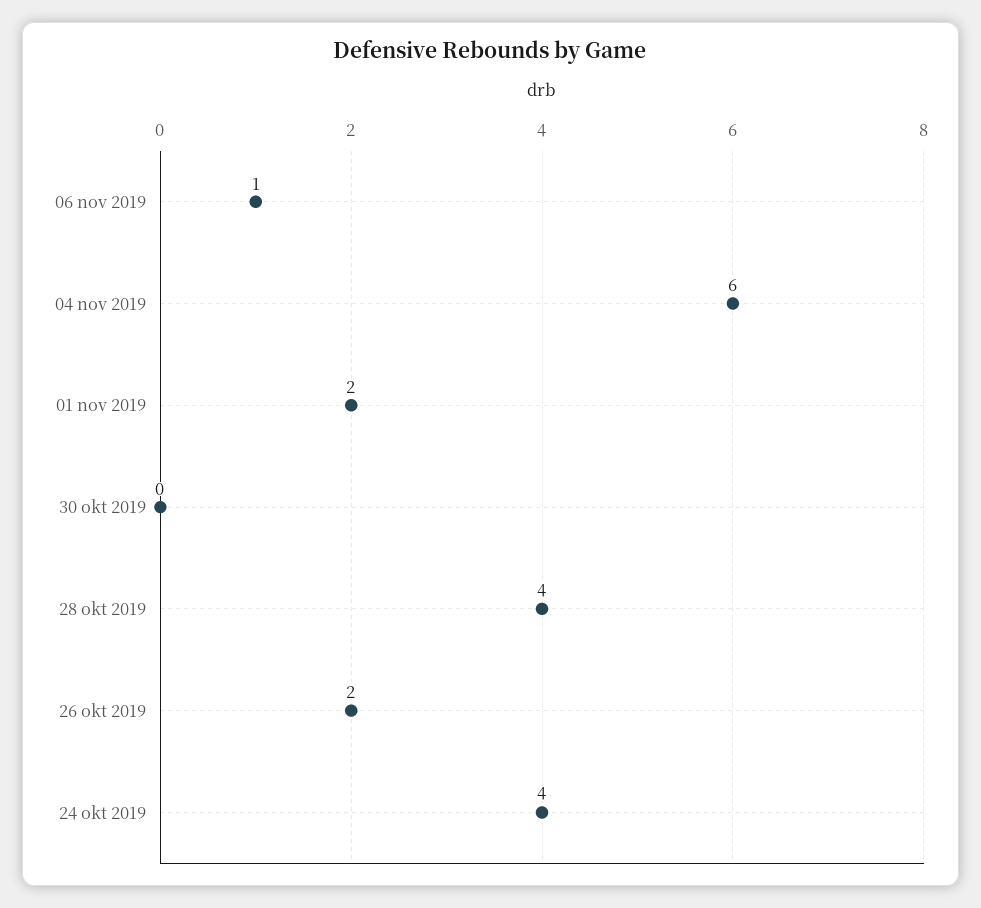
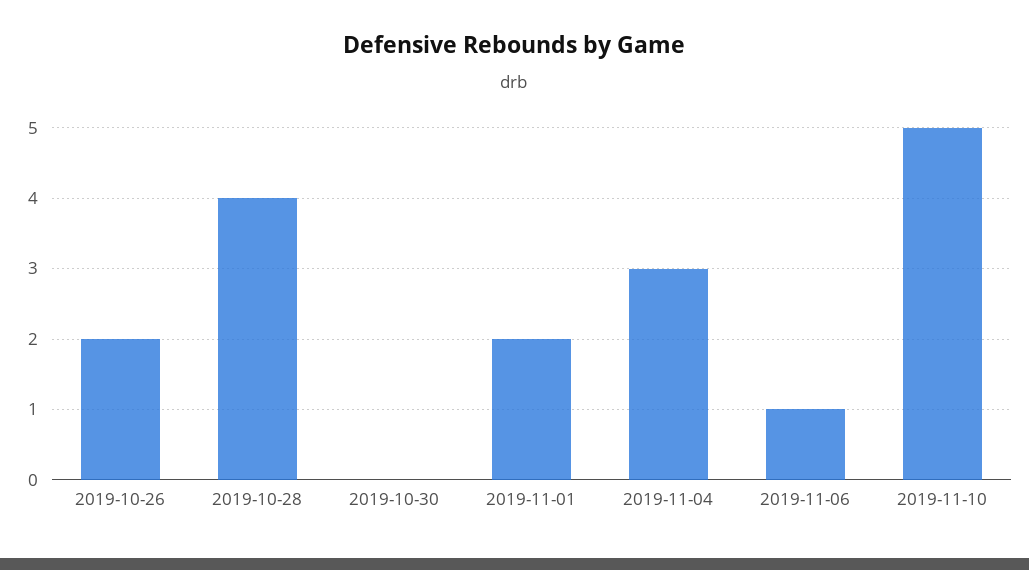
04 nov 2019: 6 -> 3
24 okt 2019: 4 -> none
2019-11-10: none -> 5

